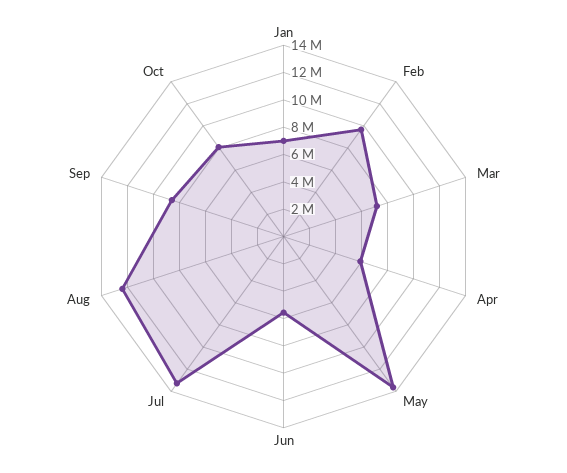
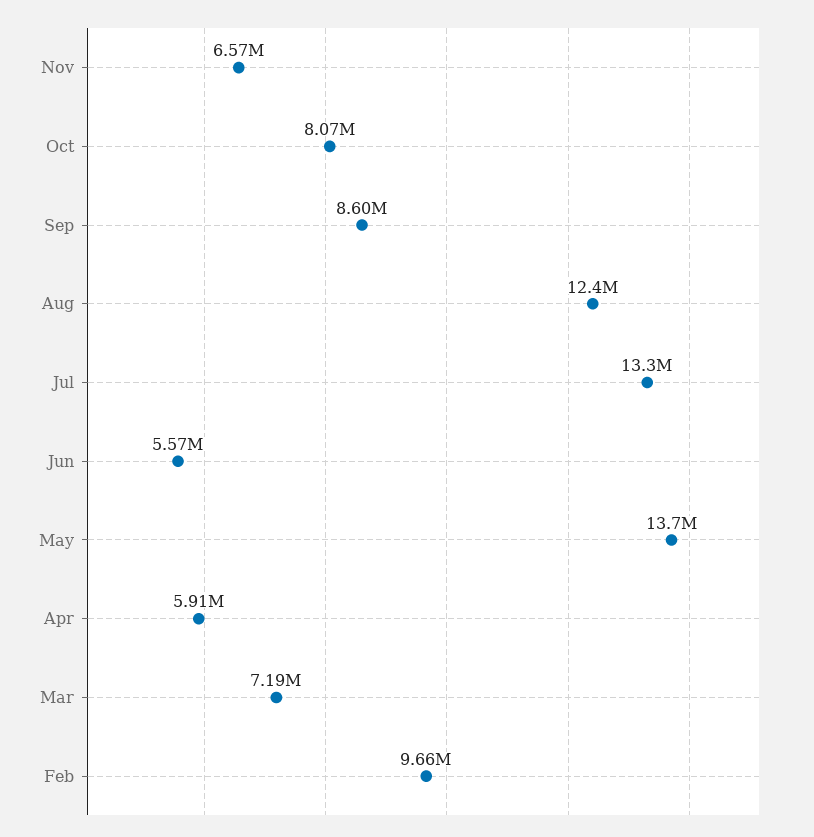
Jan: 7000000 -> none
Nov: none -> 6570000

